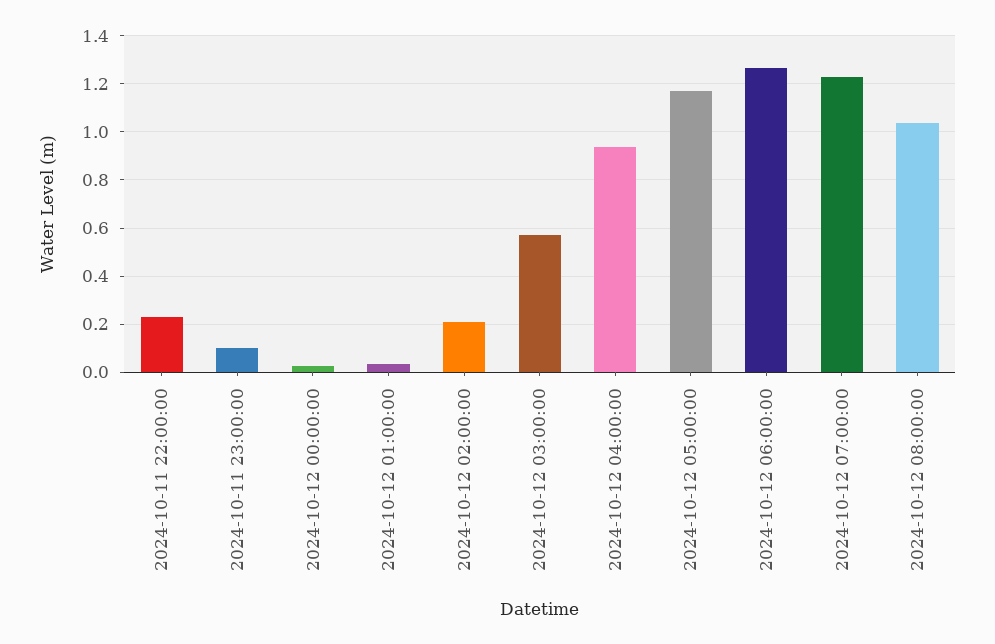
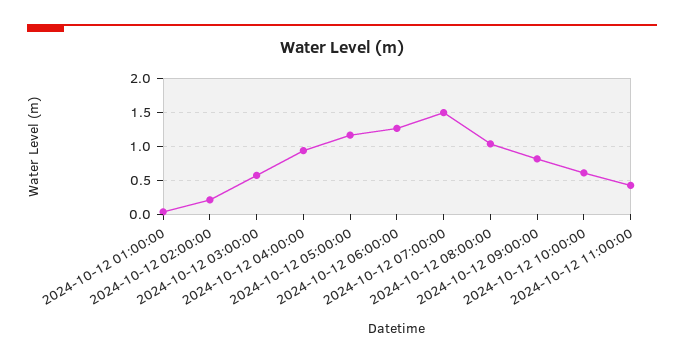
2024-10-11 22:00:00: 0.225 -> none
2024-10-11 23:00:00: 0.1 -> none
2024-10-12 00:00:00: 0.025 -> none
2024-10-12 07:00:00: 1.225 -> 1.5
2024-10-12 09:00:00: none -> 0.8
2024-10-12 10:00:00: none -> 0.6
2024-10-12 11:00:00: none -> 0.4

